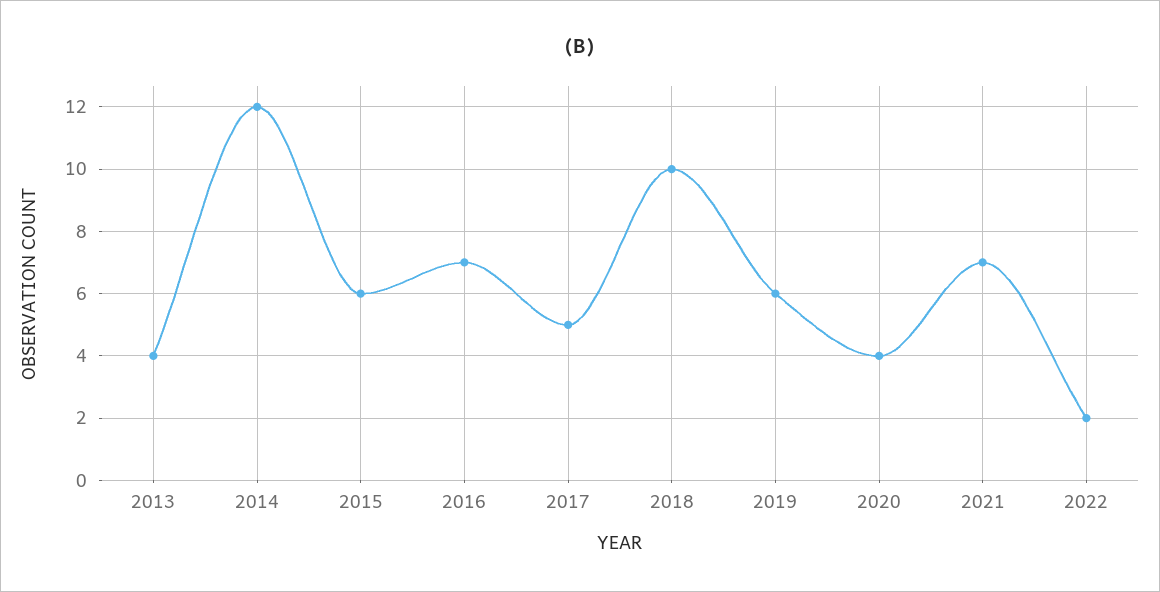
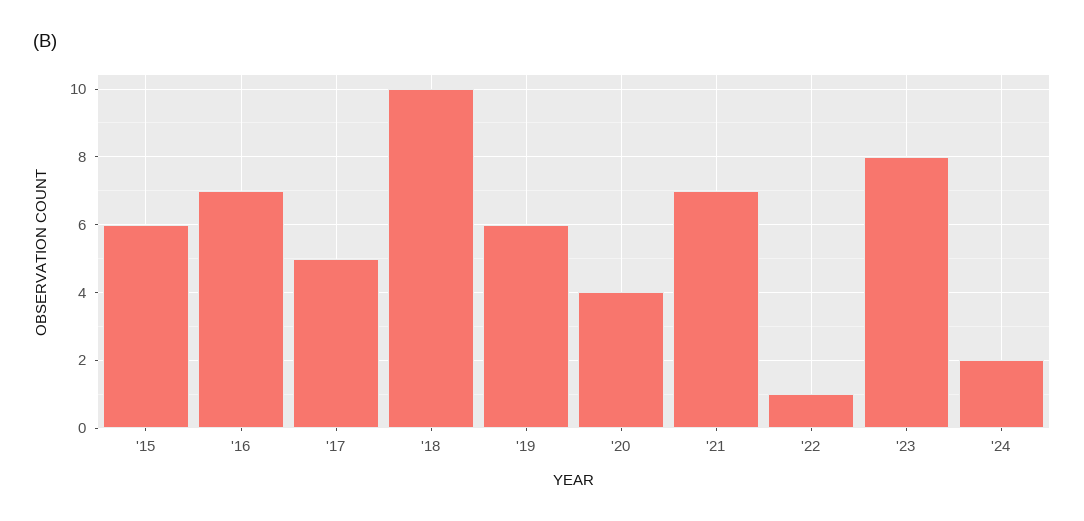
2013: 4 -> none
2014: 12 -> none
2022: 2 -> 1
'23: none -> 8
'24: none -> 2

